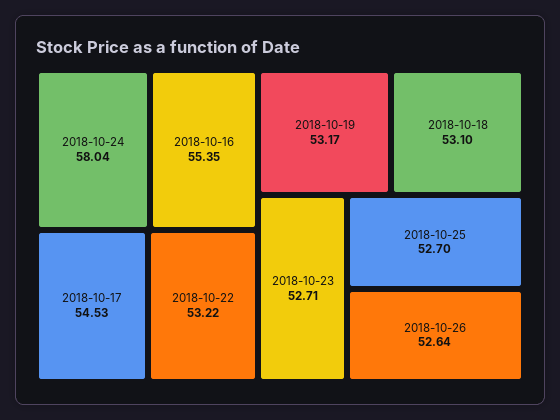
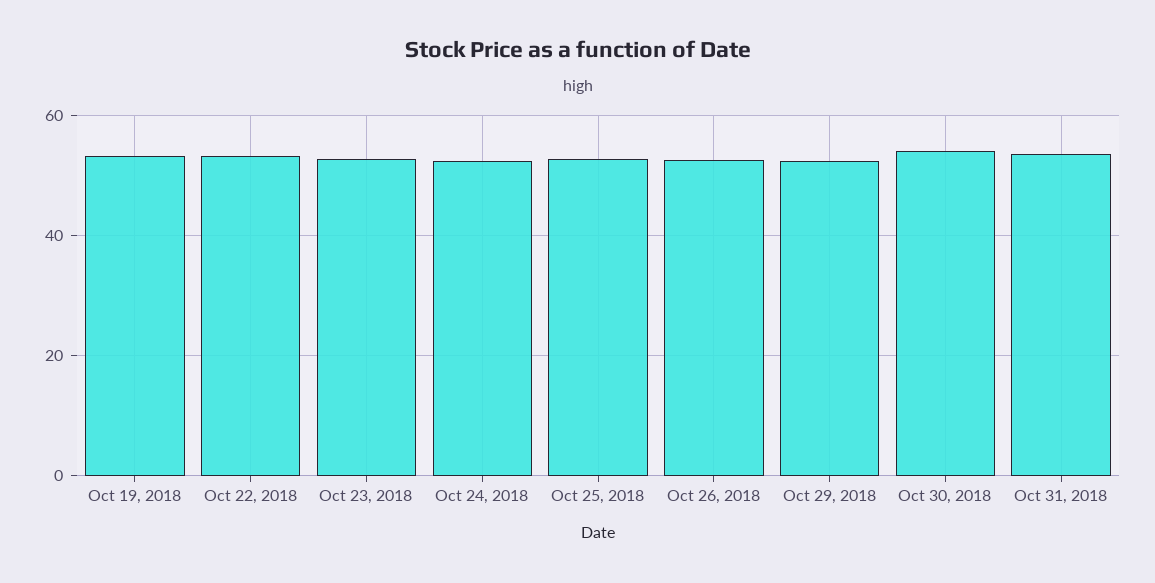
2018-10-24: 58.04 -> 52
2018-10-16: 55.35 -> none
2018-10-17: 54.53 -> none
2018-10-18: 53.1 -> none
Oct 29, 2018: none -> 52
Oct 30, 2018: none -> 54
Oct 31, 2018: none -> 54

